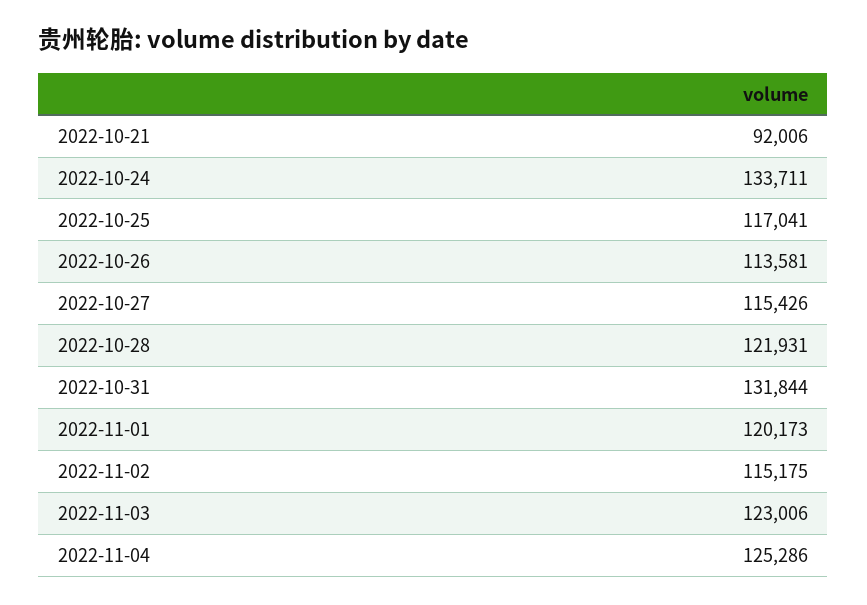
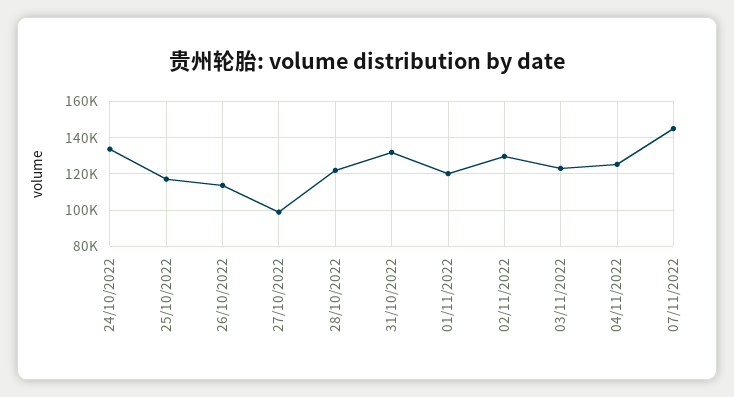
2022-10-21: 92006 -> none
2022-10-27: 115426 -> 100000
2022-11-02: 115175 -> 130000
07/11/2022: none -> 145000

